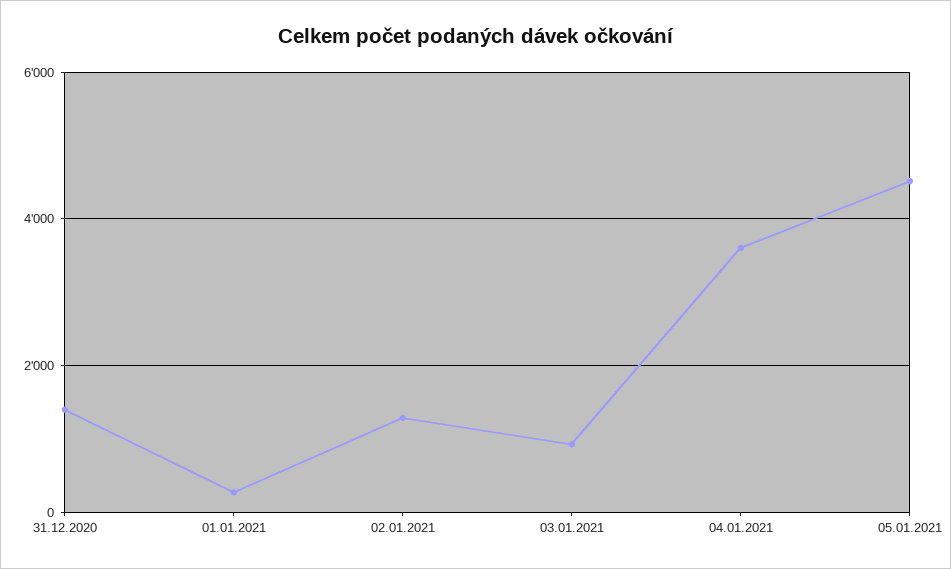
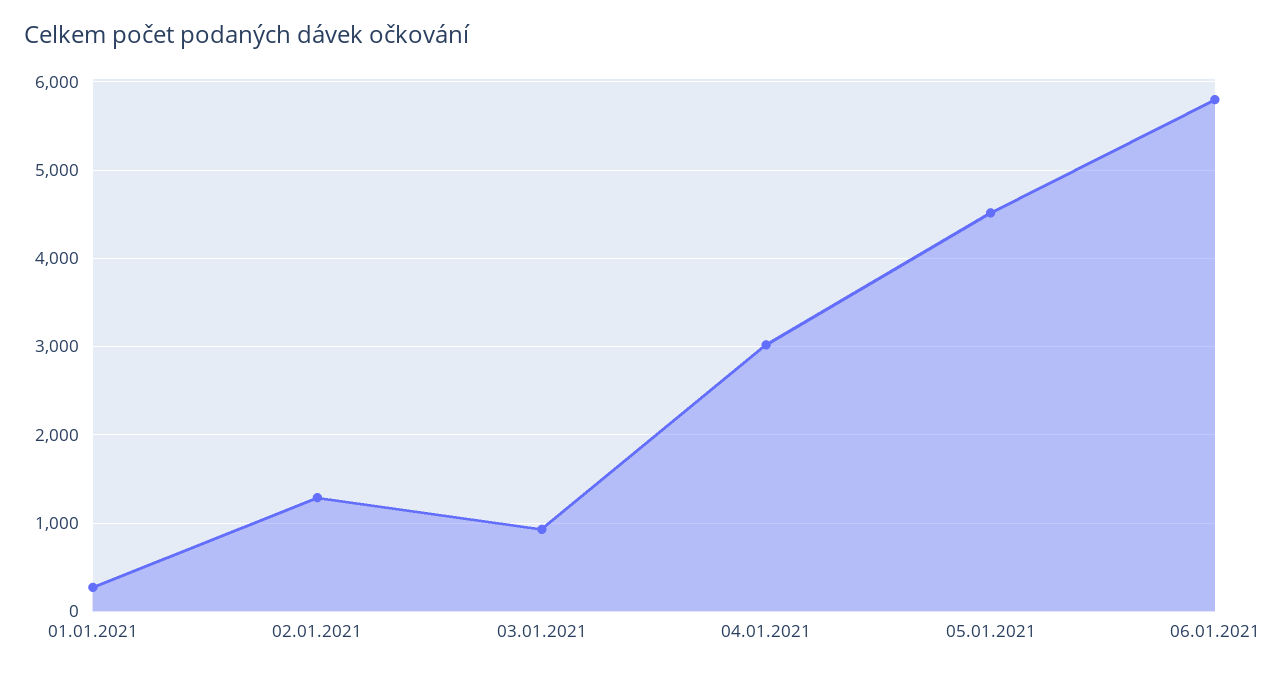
31.12.2020: 1400 -> none
04.01.2021: 3600 -> 3000
06.01.2021: none -> 5800

